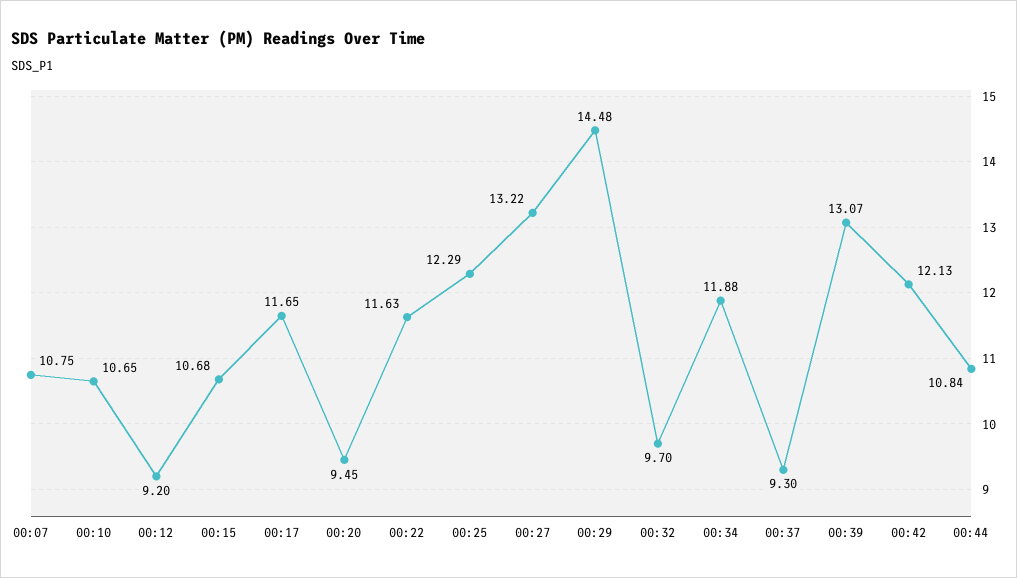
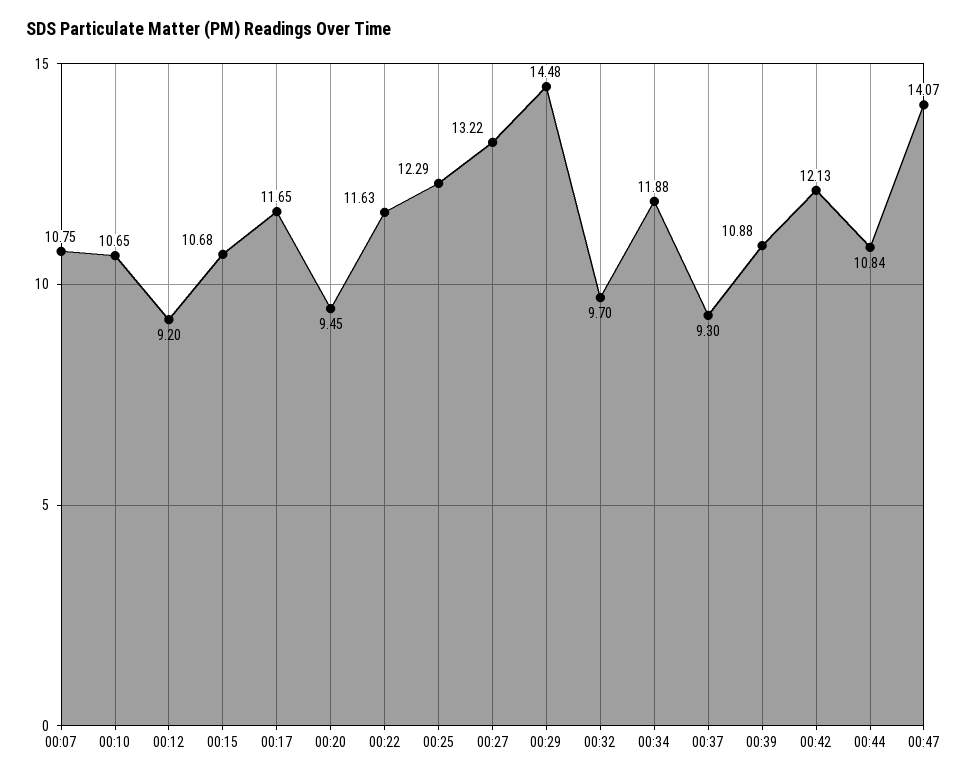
00:39: 13.07 -> 10.88
00:47: none -> 14.07

